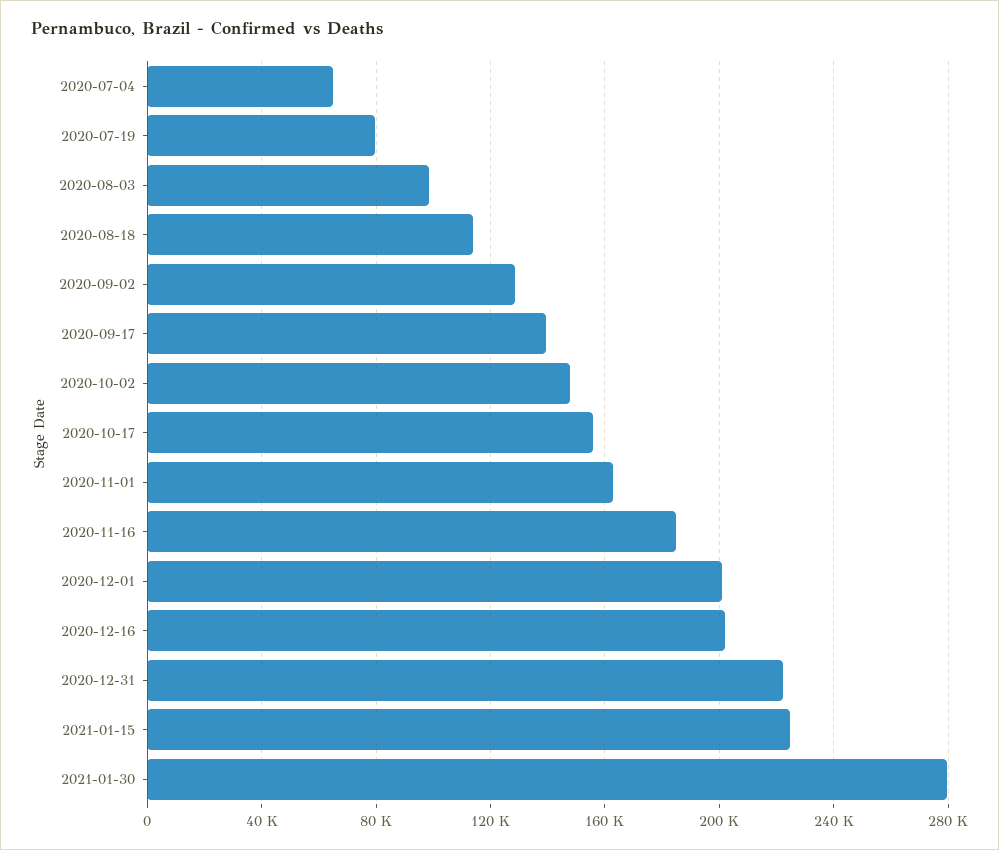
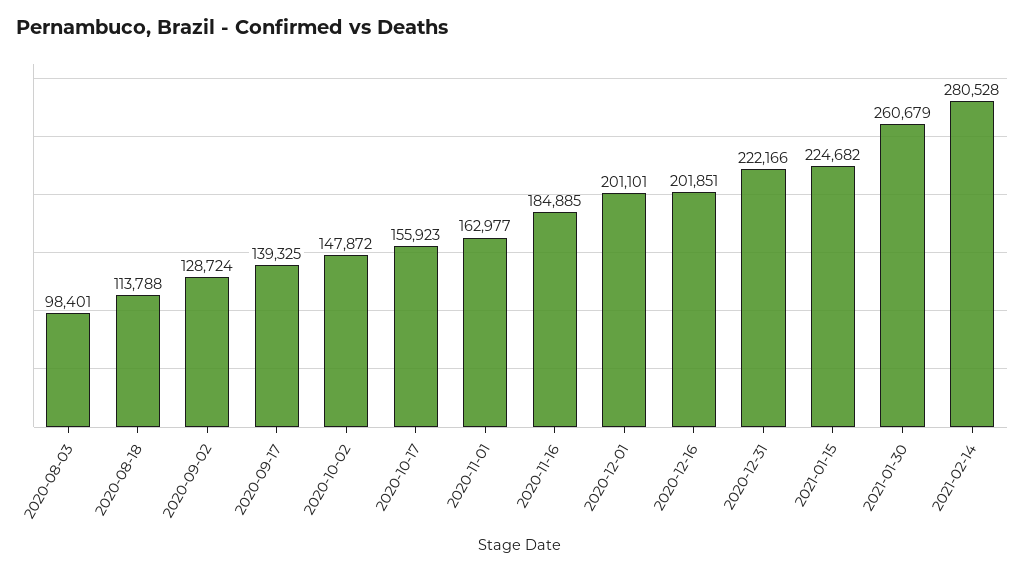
2020-07-04: 65000 -> none
2020-07-19: 80000 -> none
2021-01-30: 280000 -> 260679
2021-02-14: none -> 280528

